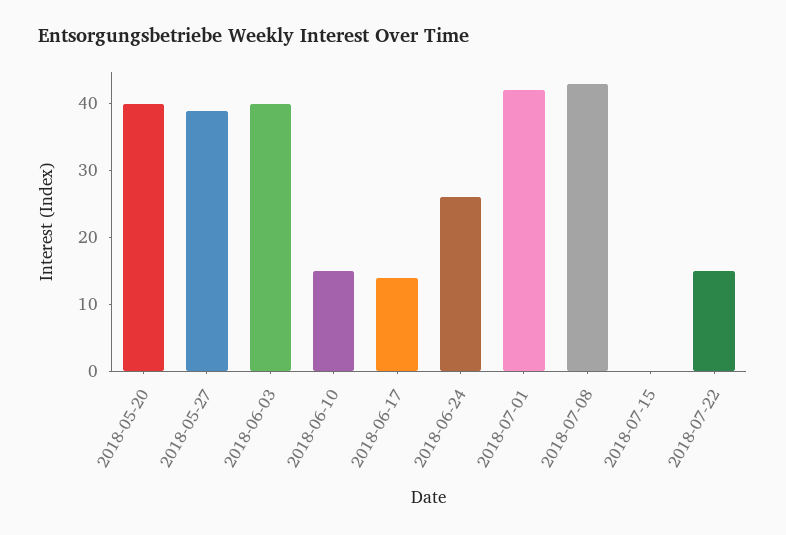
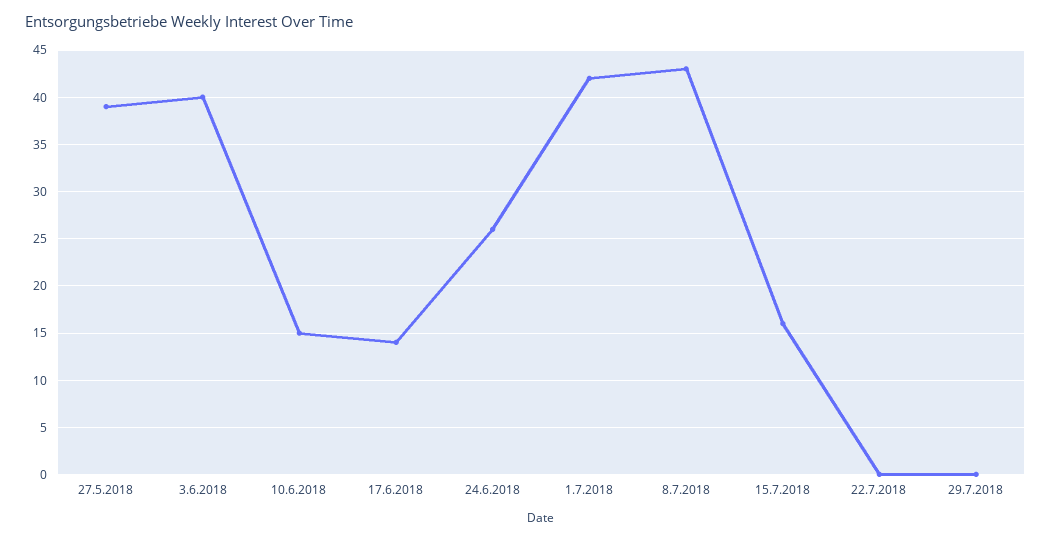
2018-05-20: 40 -> none
2018-07-15: 0 -> 16
2018-07-22: 15 -> 0
29.7.2018: none -> 0

